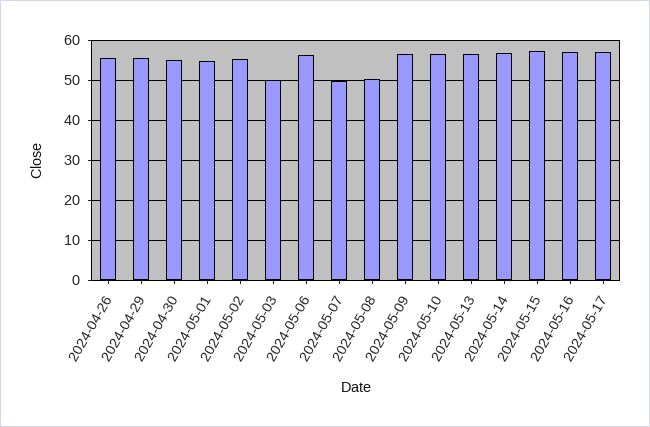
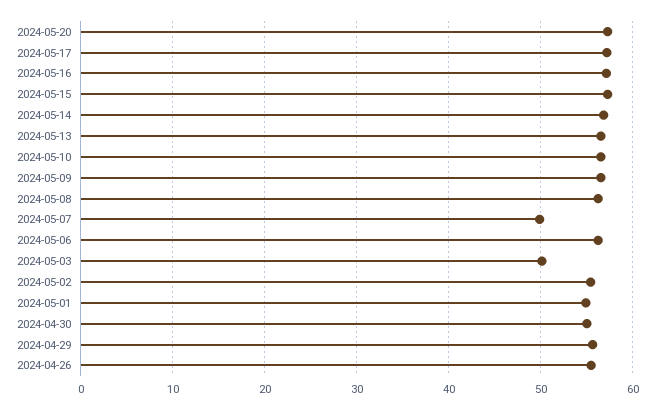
2024-05-08: 50 -> 56
2024-05-20: none -> 57

